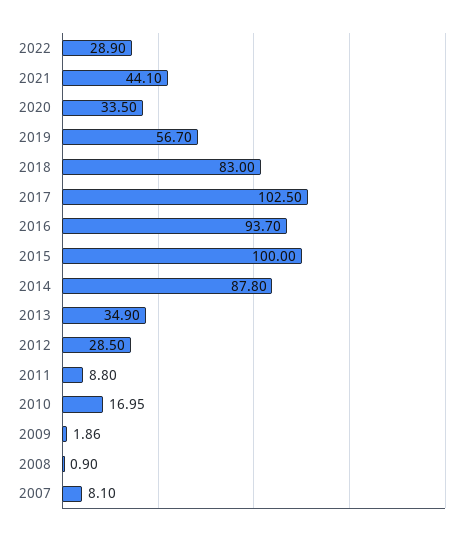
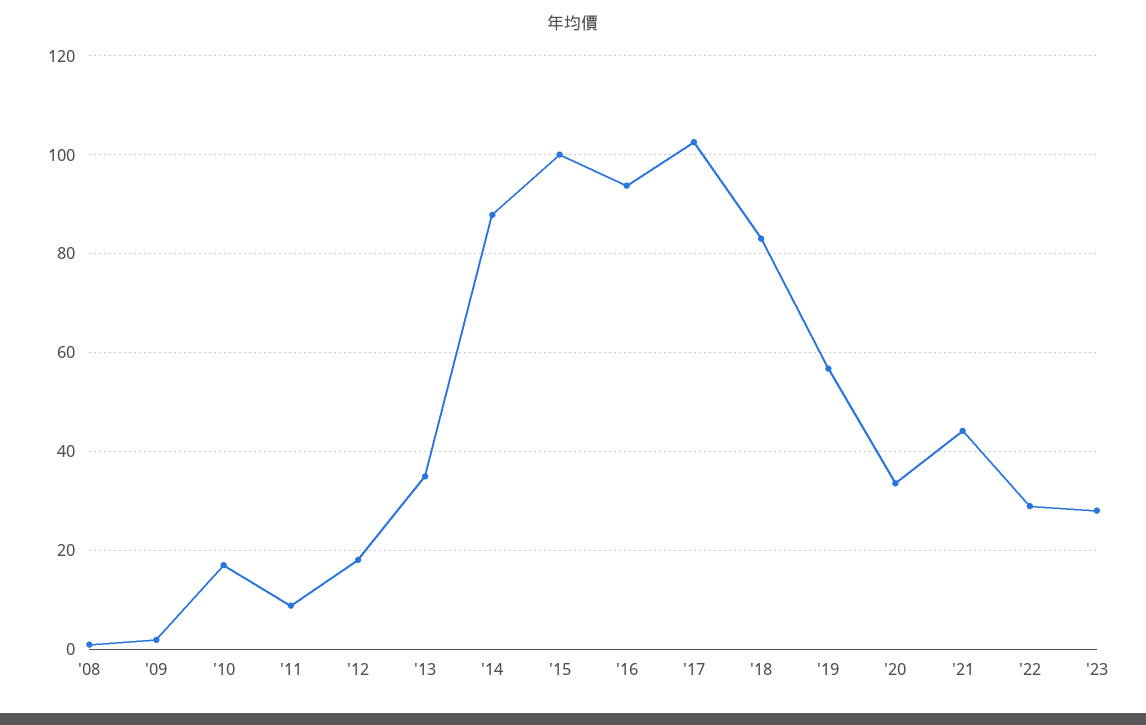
2012: 28.5 -> 18
2007: 8.1 -> none
'23: none -> 28

